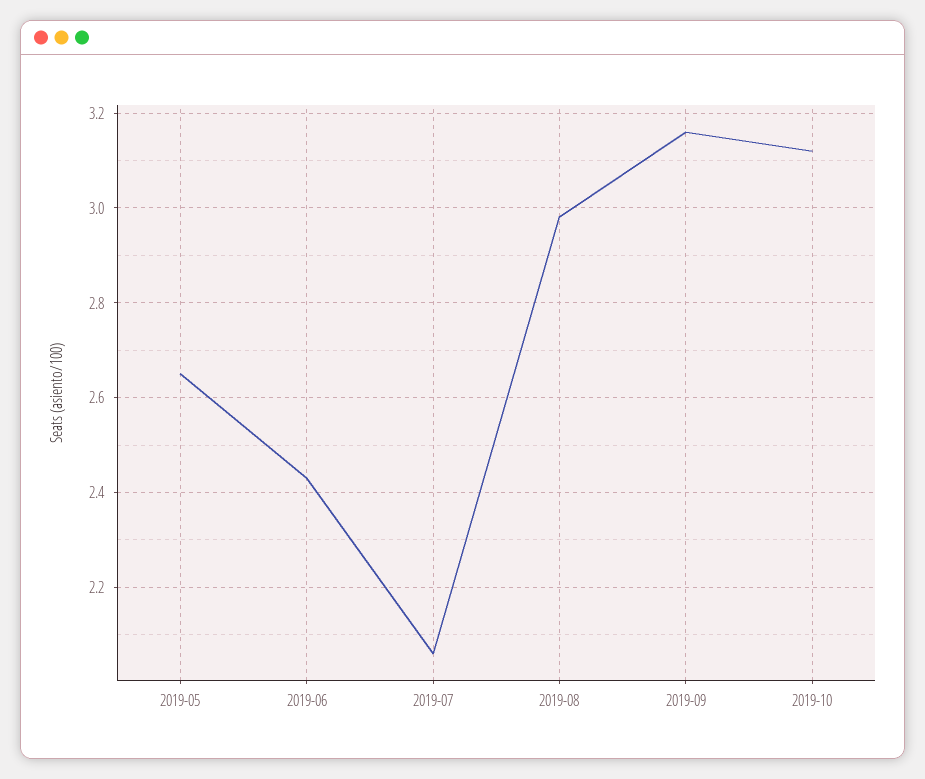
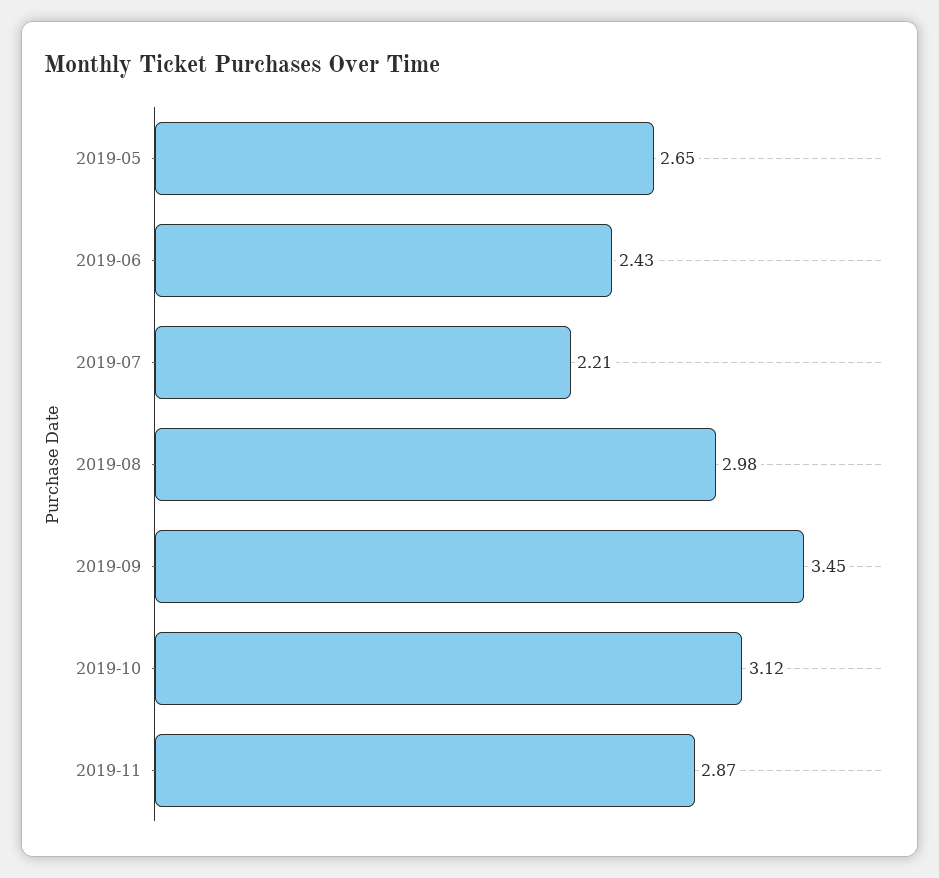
2019-07: 2.05 -> 2.21
2019-09: 3.15 -> 3.45
2019-11: none -> 2.87

